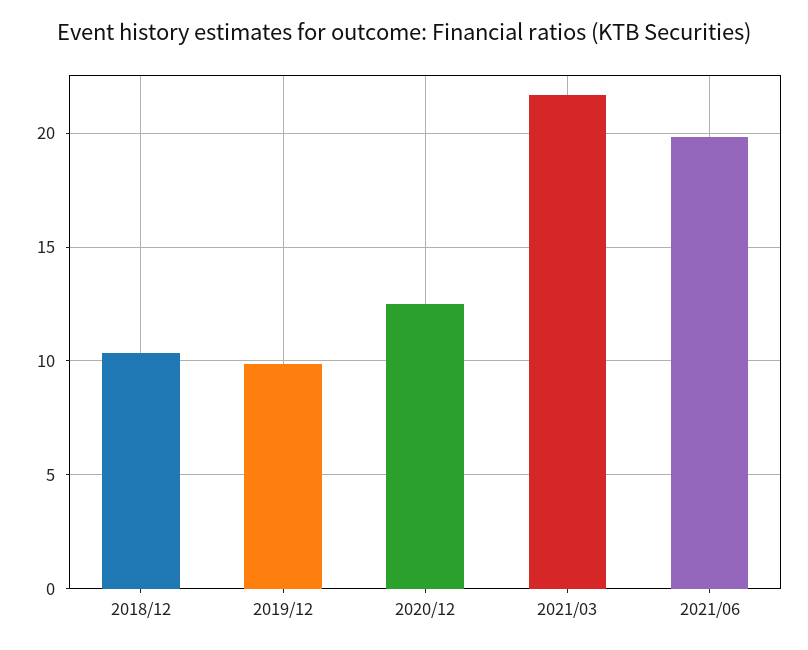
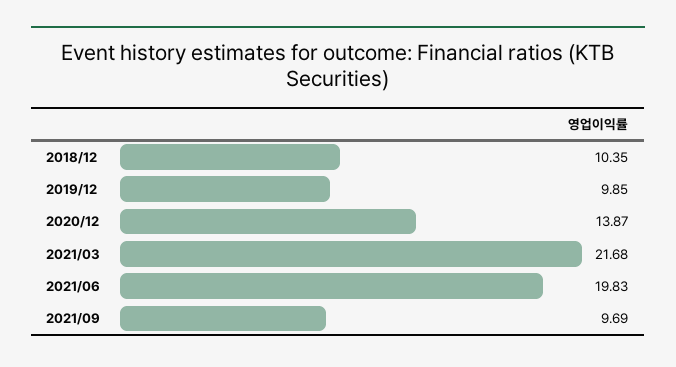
2020/12: 12.5 -> 13.87
2021/09: none -> 9.69

